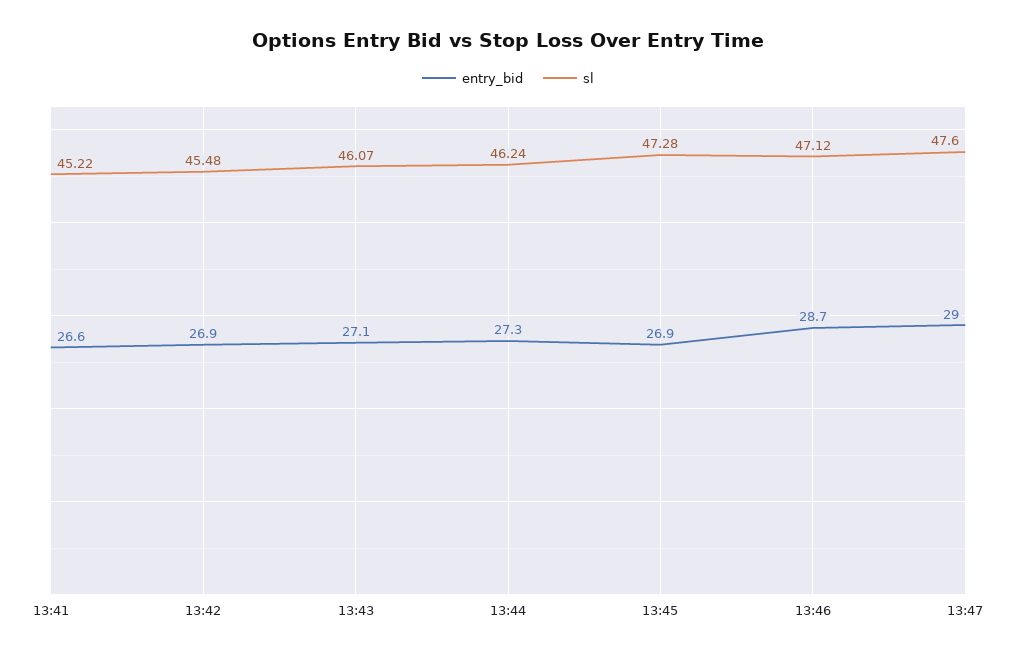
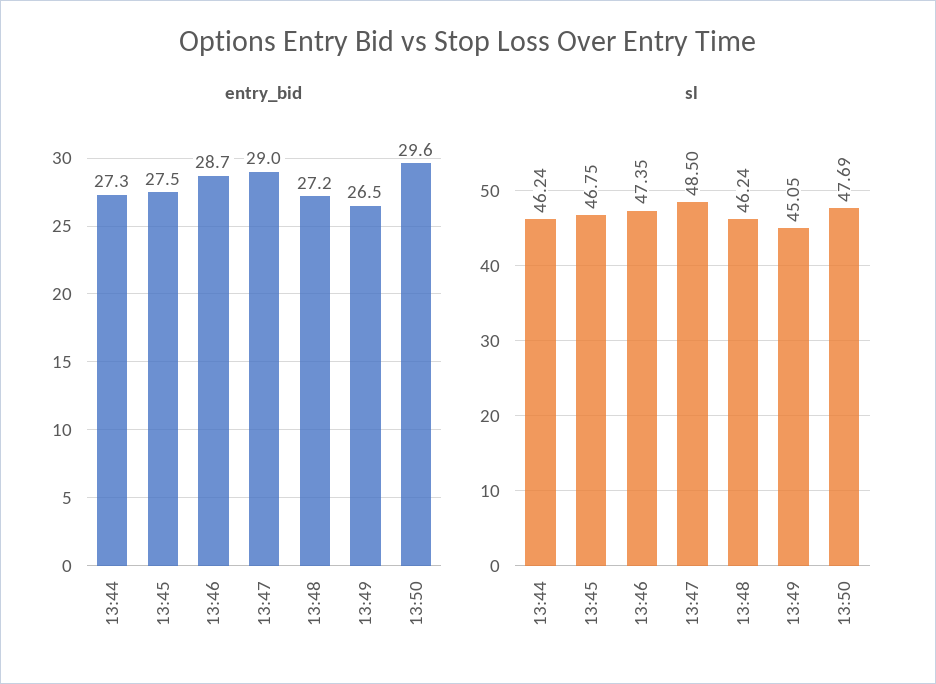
entry_bid, 13:41: 26.6 -> none
sl, 13:41: 45.22 -> none
entry_bid, 13:42: 26.9 -> none
sl, 13:42: 45.48 -> none
entry_bid, 13:43: 27.1 -> none
sl, 13:43: 46.07 -> none
entry_bid, 13:45: 26.9 -> 27.5
sl, 13:45: 47.28 -> 46.75
sl, 13:46: 47.12 -> 47.35
sl, 13:47: 47.6 -> 48.5
entry_bid, 13:48: none -> 27.2
entry_bid, 13:49: none -> 26.5
entry_bid, 13:50: none -> 29.6
sl, 13:48: none -> 46.24
sl, 13:49: none -> 45.05
sl, 13:50: none -> 47.69

